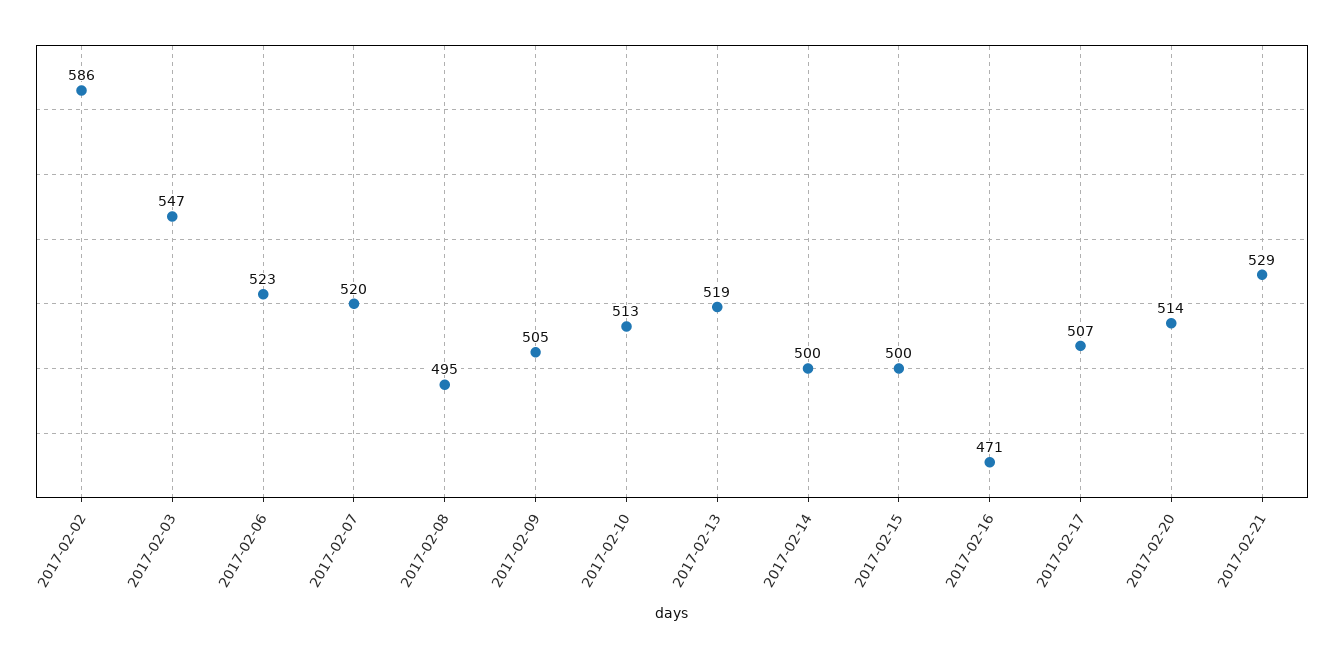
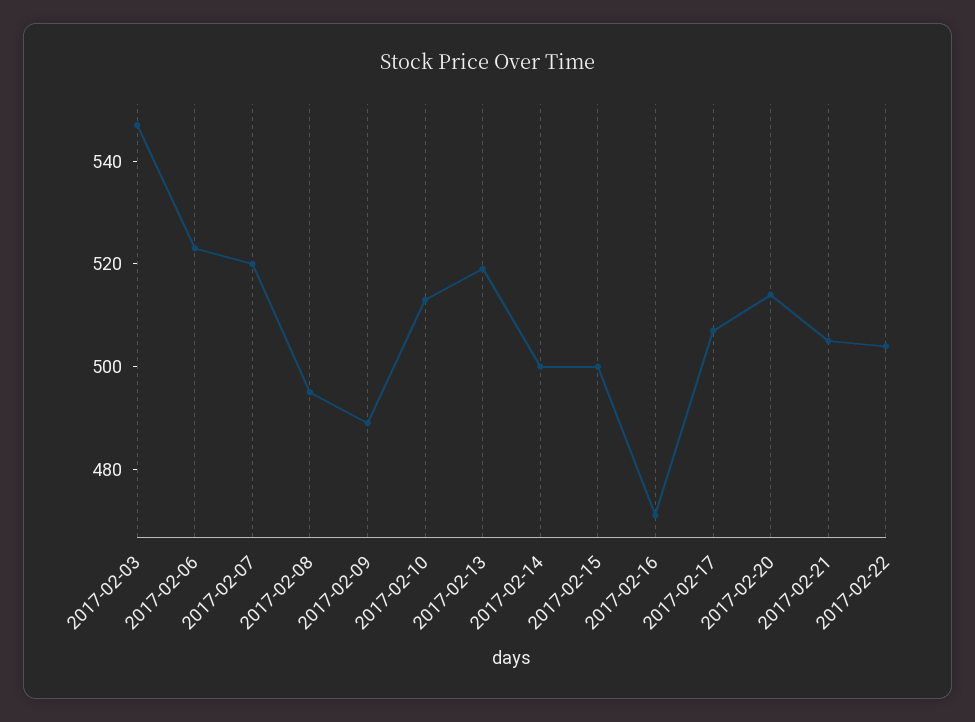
2017-02-02: 586 -> none
2017-02-09: 505 -> 490
2017-02-21: 529 -> 505
2017-02-22: none -> 505

